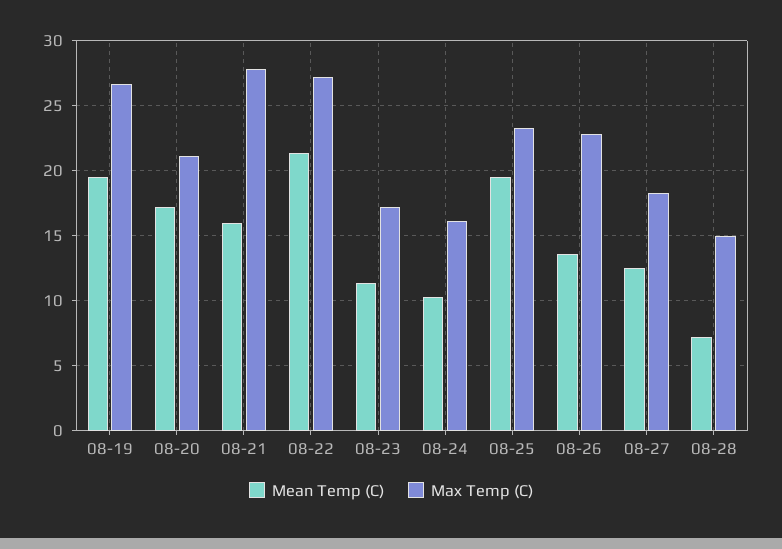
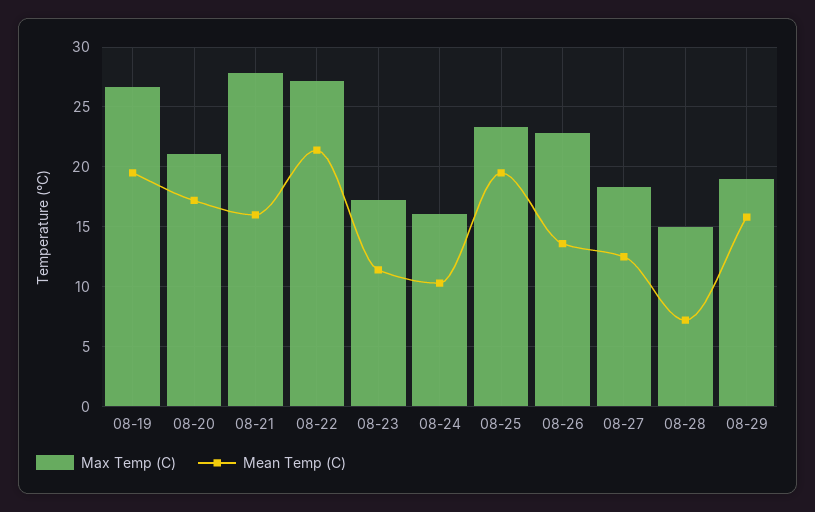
Max Temp (C), 08-29: none -> 19
Mean Temp (C), 08-29: none -> 16

